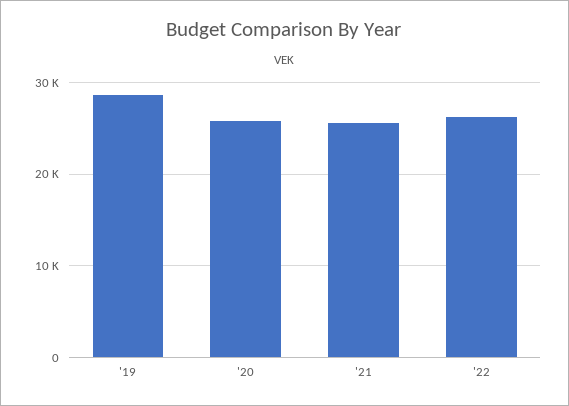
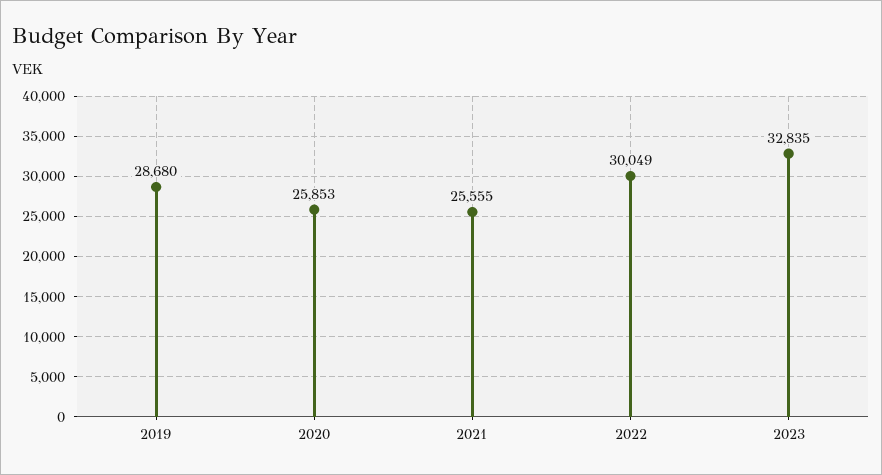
'22: 26000 -> 30049
2023: none -> 32835

